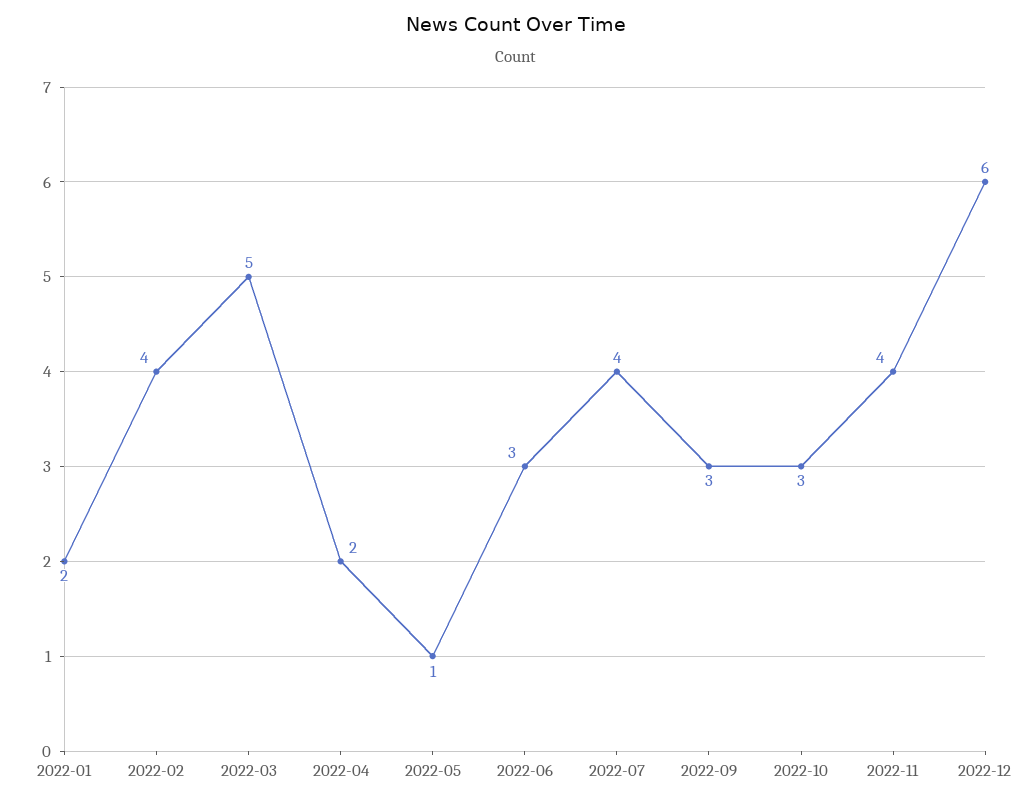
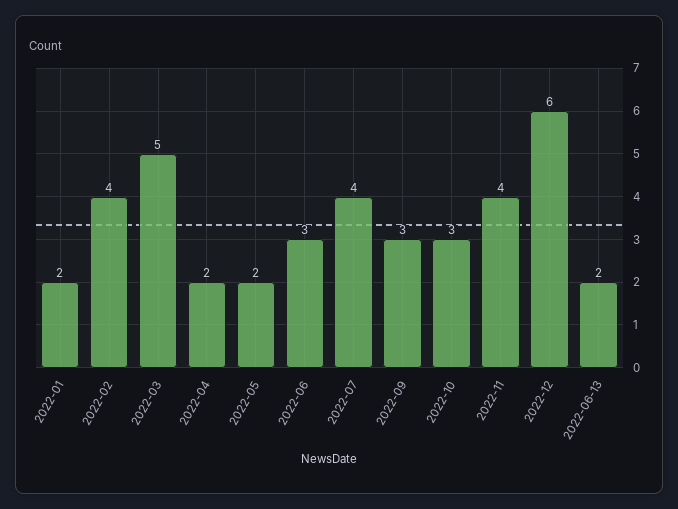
2022-05: 1 -> 2
2022-06-13: none -> 2

